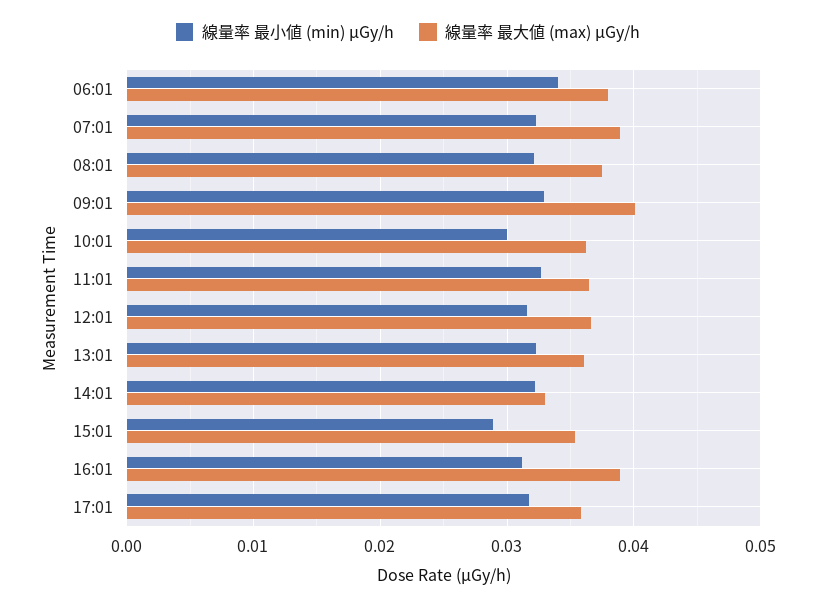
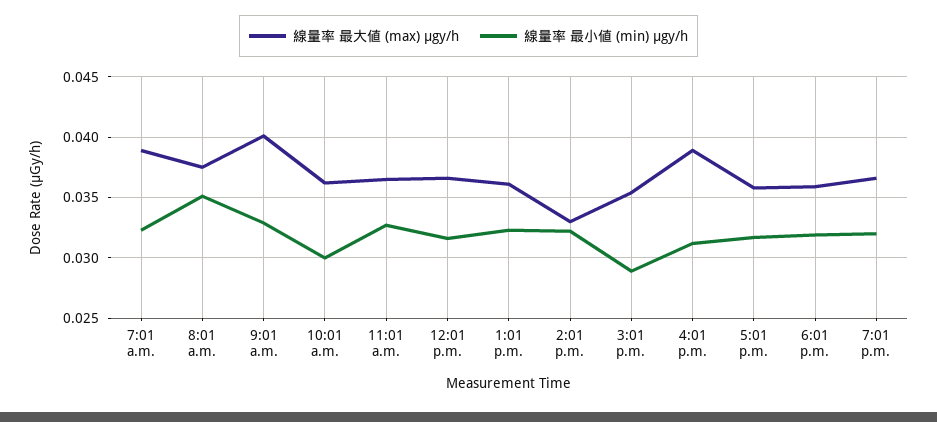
線量率 最小値 (min) μGy/h, 06:01: 0.034 -> none
線量率 最大値 (max) μGy/h, 06:01: 0.038 -> none
線量率 最小値 (min) μGy/h, 08:01: 0.032 -> 0.035
線量率 最大値 (max) μGy/h, 6:01 p.m.: none -> 0.036
線量率 最小値 (min) μGy/h, 6:01 p.m.: none -> 0.032
線量率 最大値 (max) μGy/h, 7:01 p.m.: none -> 0.0365
線量率 最小値 (min) μGy/h, 7:01 p.m.: none -> 0.032

